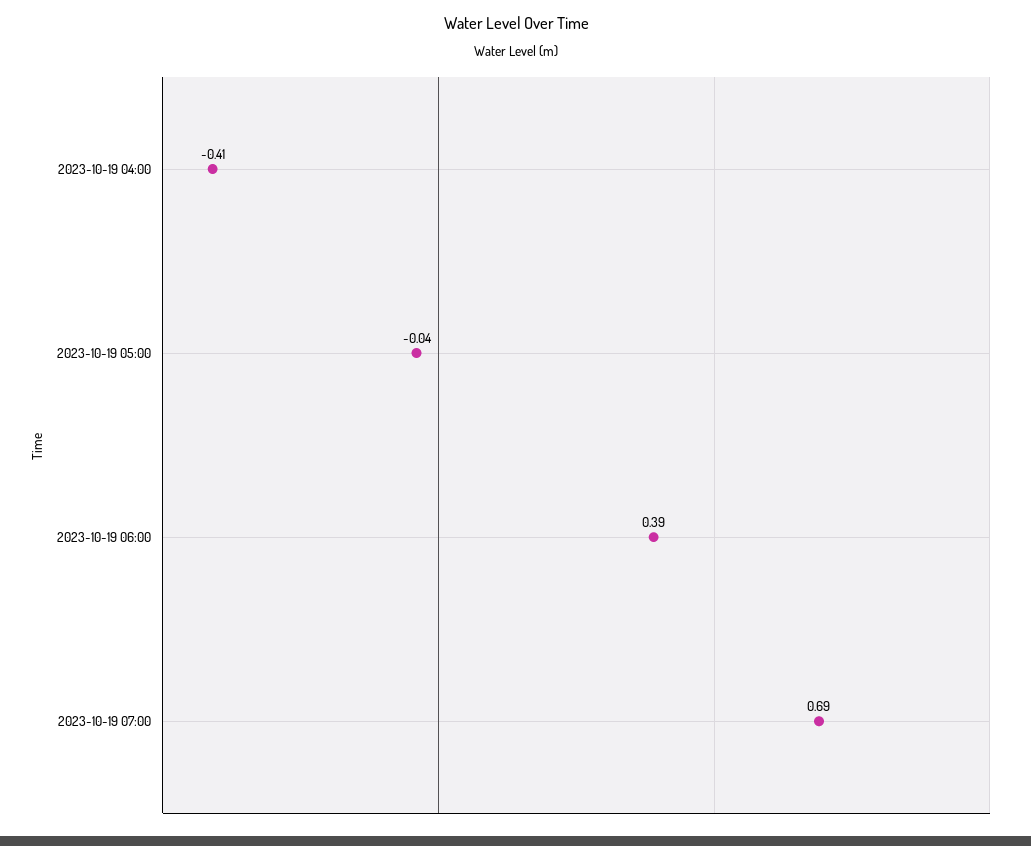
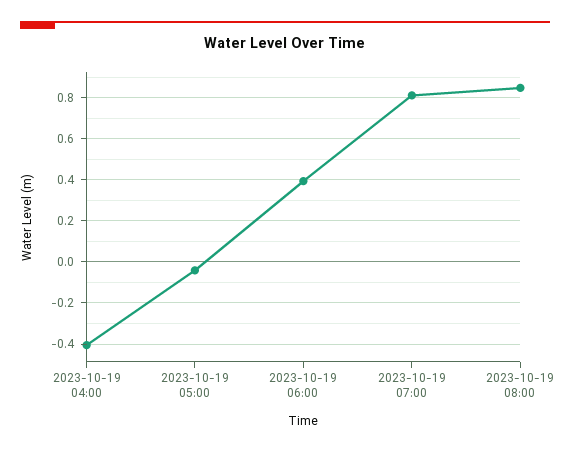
2023-10-19 07:00: 0.69 -> 0.8
2023-10-19 08:00: none -> 0.85

